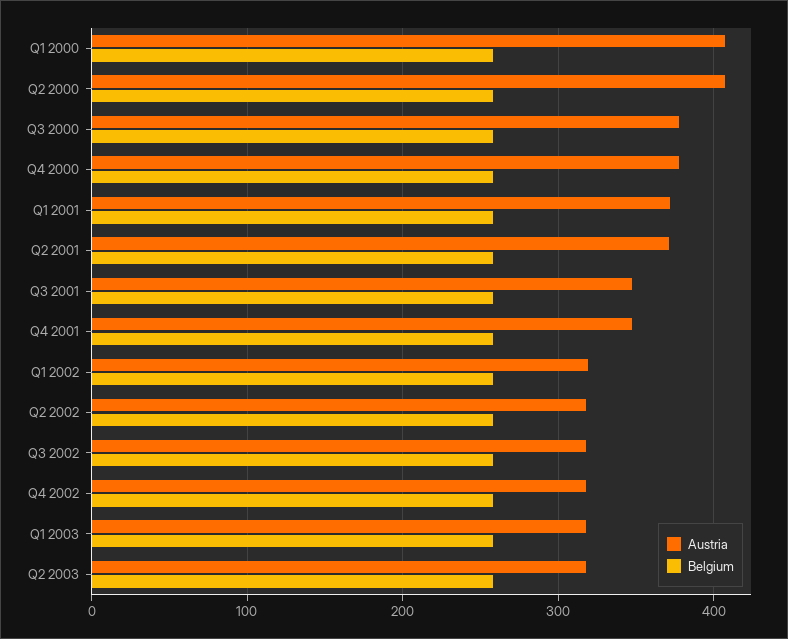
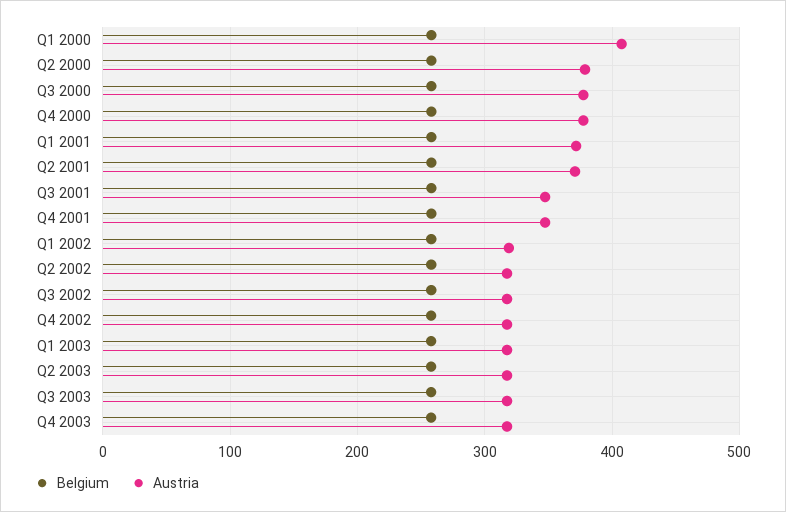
Austria, Q2 2000: 410 -> 380
Belgium, Q3 2003: none -> 260
Austria, Q3 2003: none -> 320
Belgium, Q4 2003: none -> 260
Austria, Q4 2003: none -> 320

